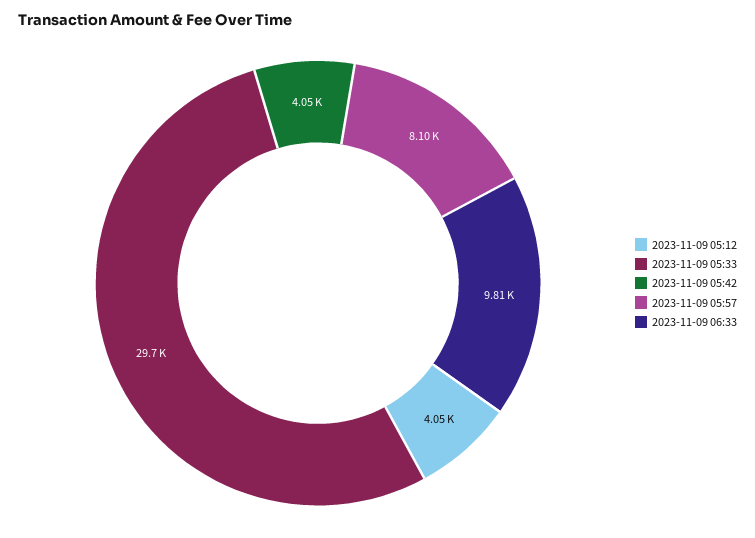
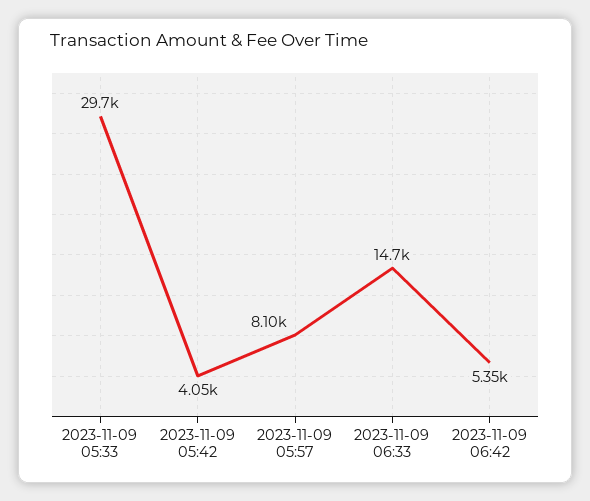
2023-11-09 05:12: 4050 -> none
2023-11-09 06:33: 9810 -> 14700
2023-11-09 06:42: none -> 5350

